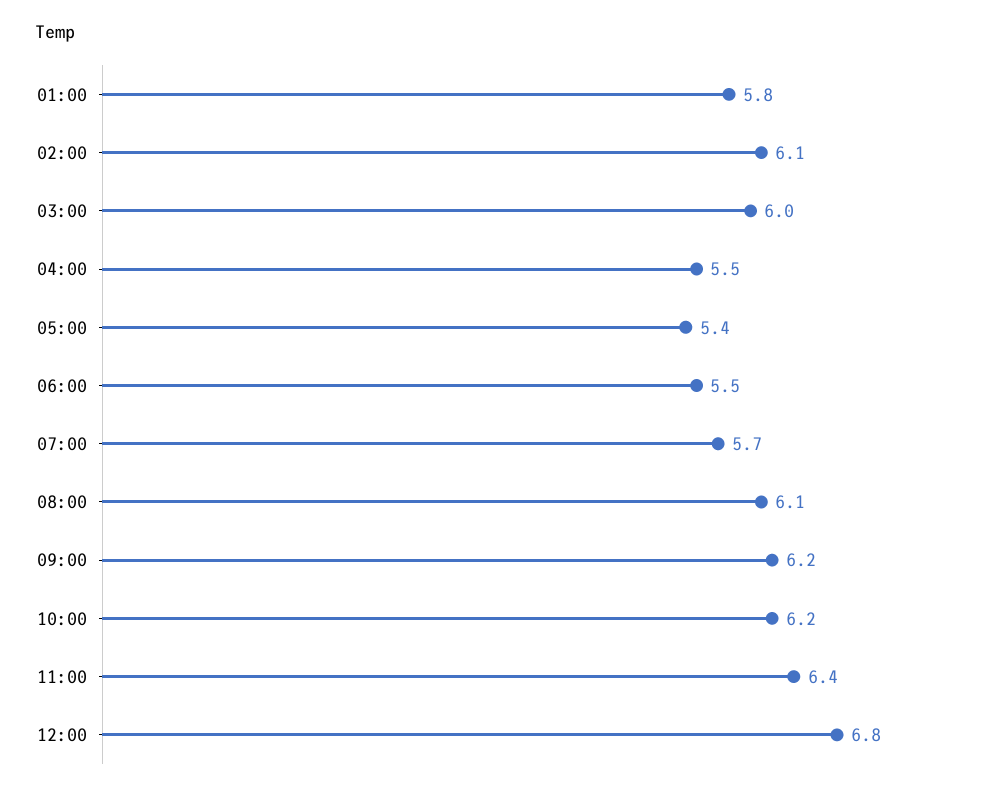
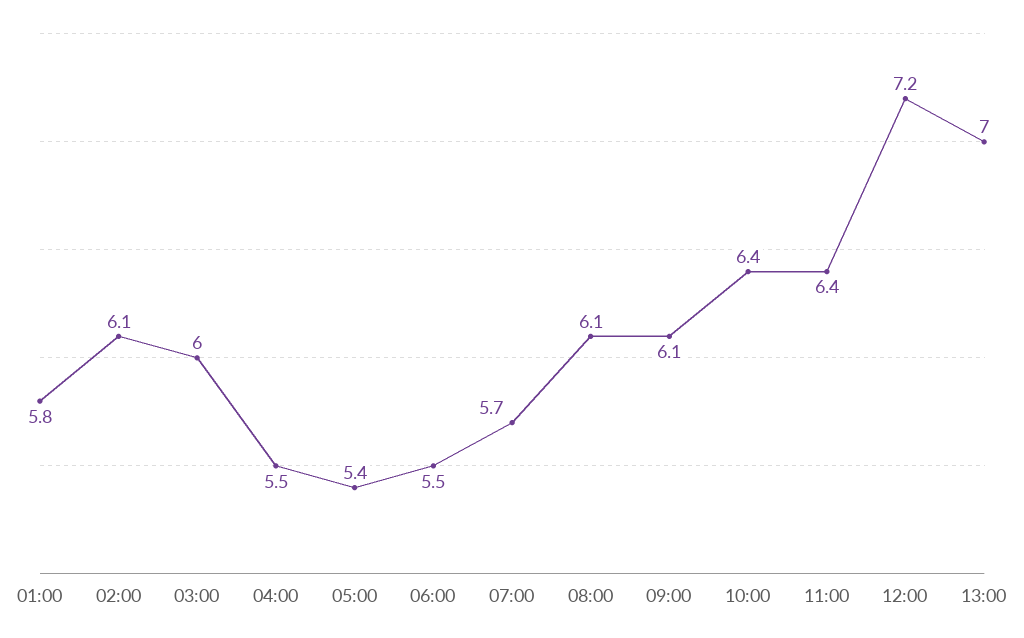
09:00: 6.2 -> 6.1
10:00: 6.2 -> 6.4
12:00: 6.8 -> 7.2
13:00: none -> 7

